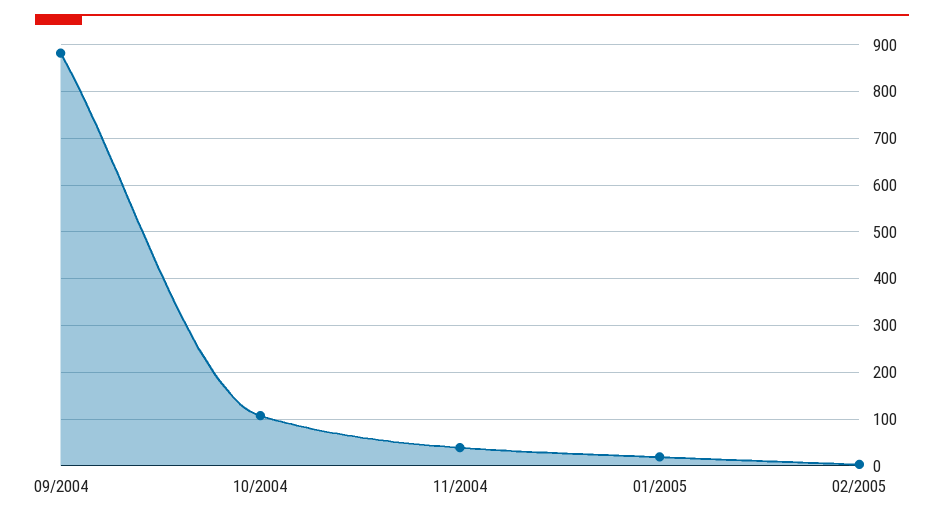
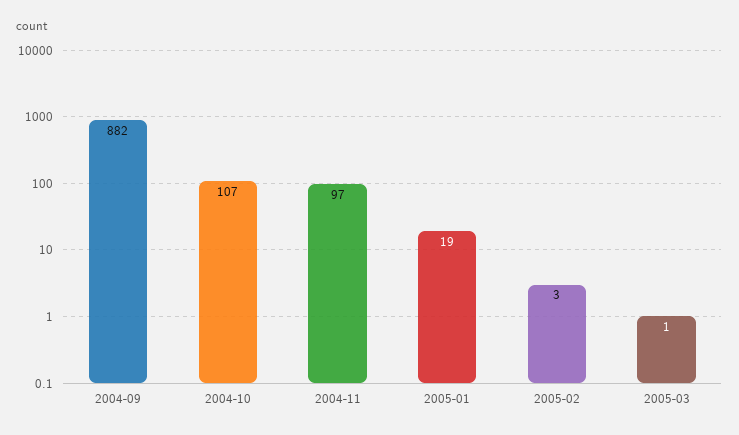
11/2004: 40 -> 97
2005-03: none -> 1

